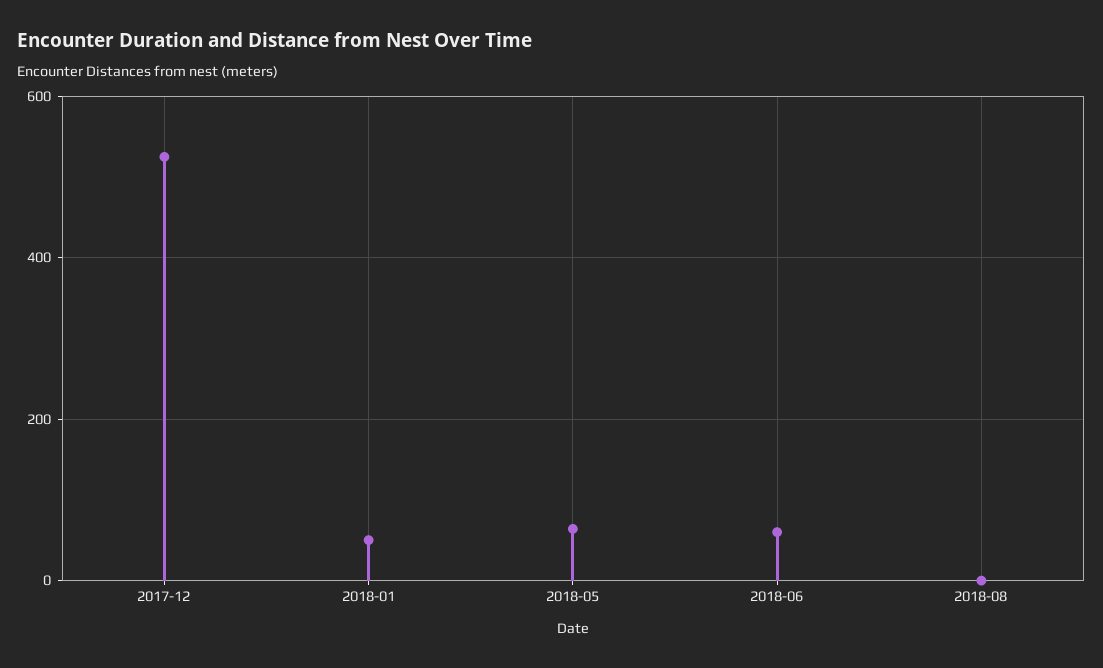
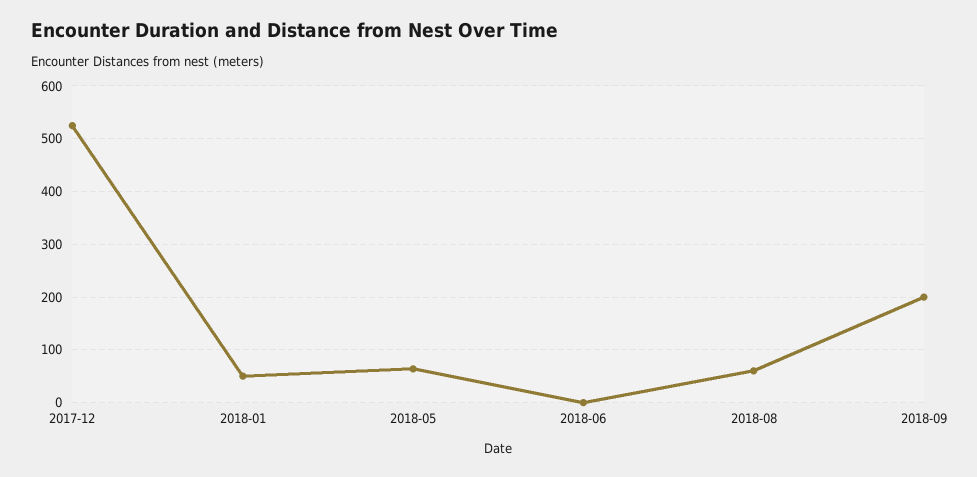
2018-06: 60 -> 0
2018-08: 0 -> 60
2018-09: none -> 200

